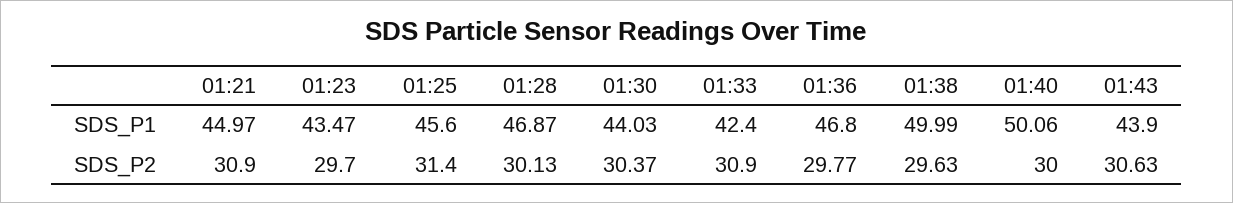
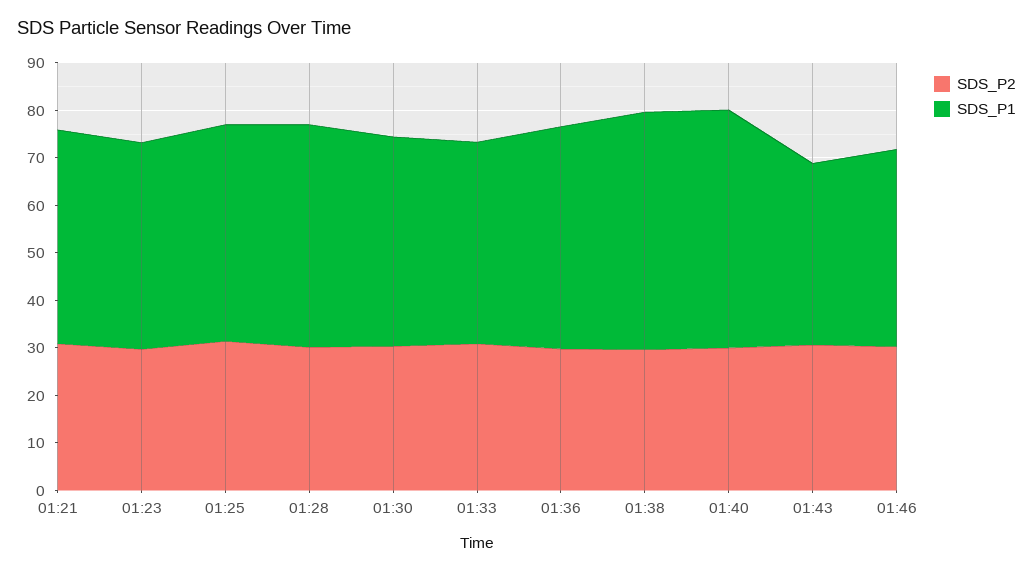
SDS_P1, 01:43: 43.9 -> 38
SDS_P2, 01:46: none -> 30
SDS_P1, 01:46: none -> 42

